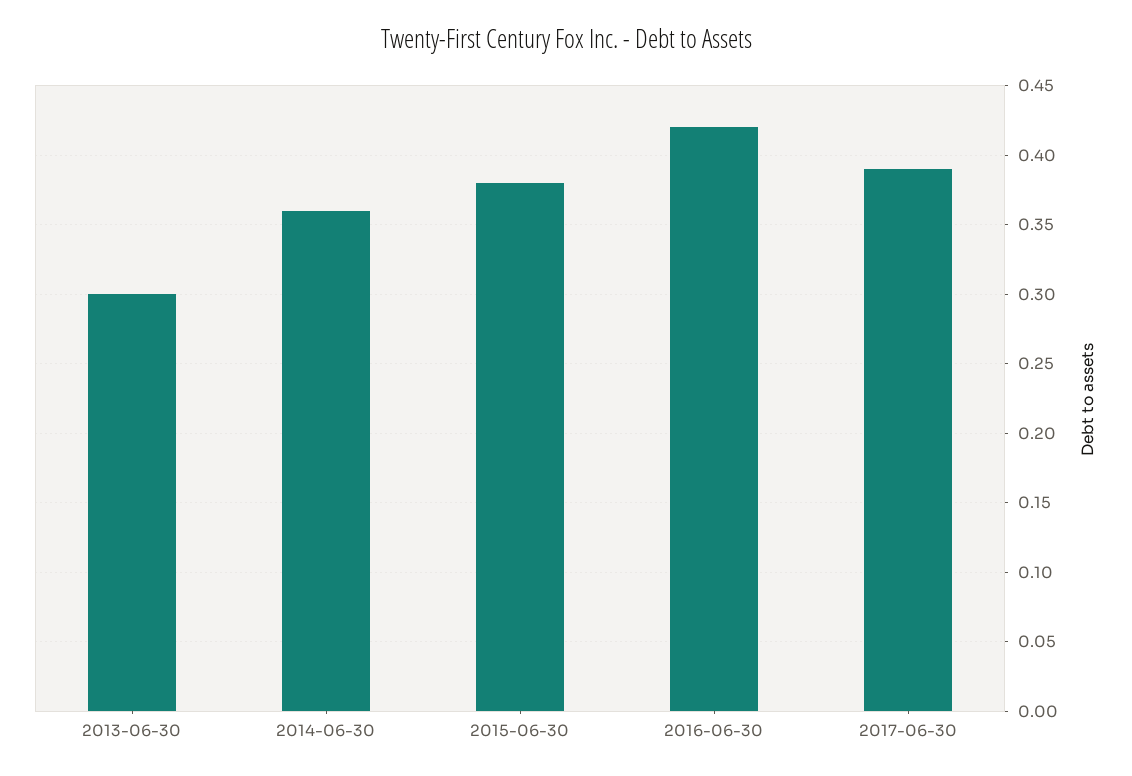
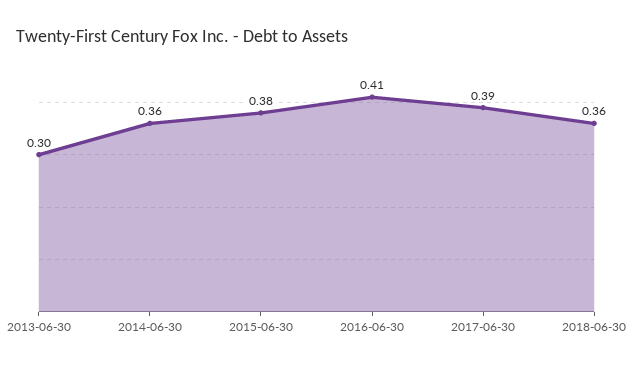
2016-06-30: 0.42 -> 0.41
2018-06-30: none -> 0.36

